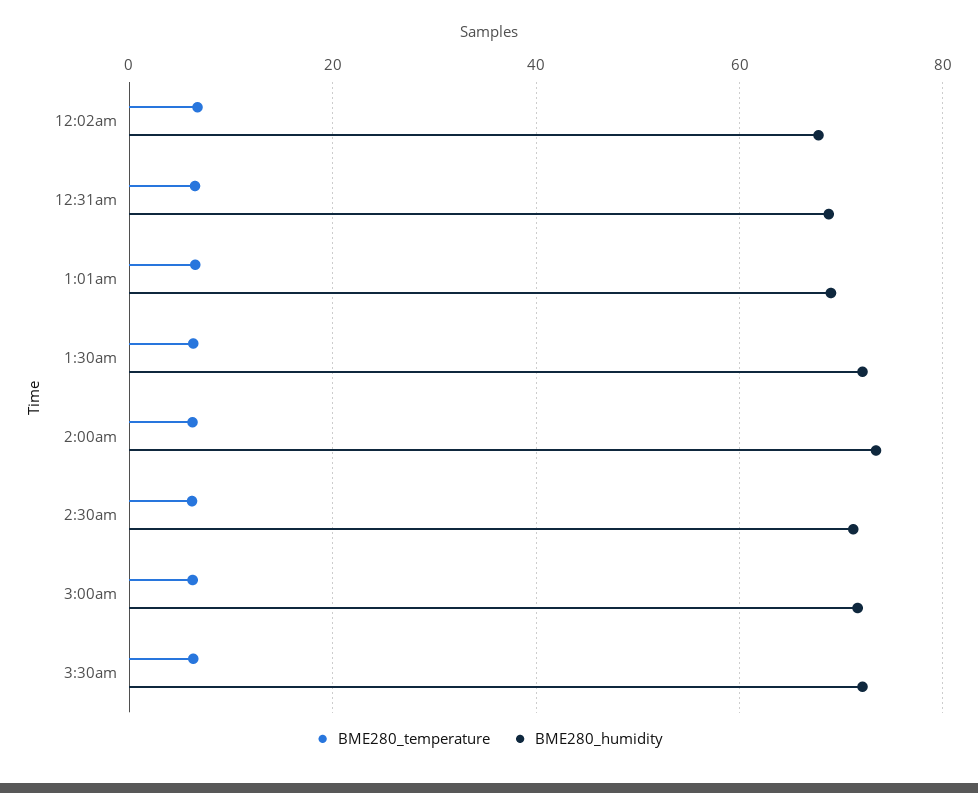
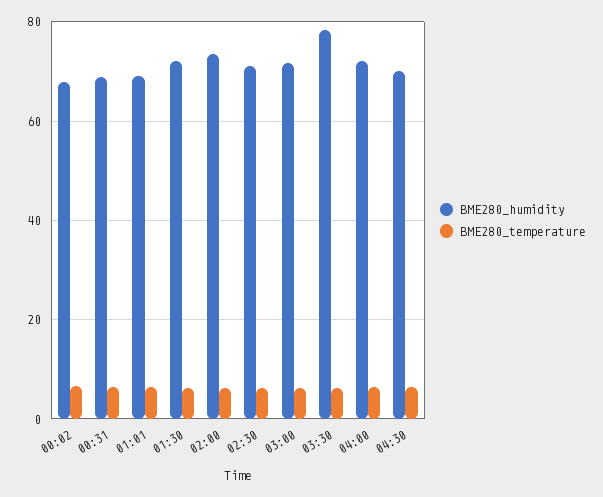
BME280_humidity, 3:30am: 72 -> 78
BME280_humidity, 04:00: none -> 72
BME280_temperature, 04:00: none -> 6
BME280_humidity, 04:30: none -> 70
BME280_temperature, 04:30: none -> 6

